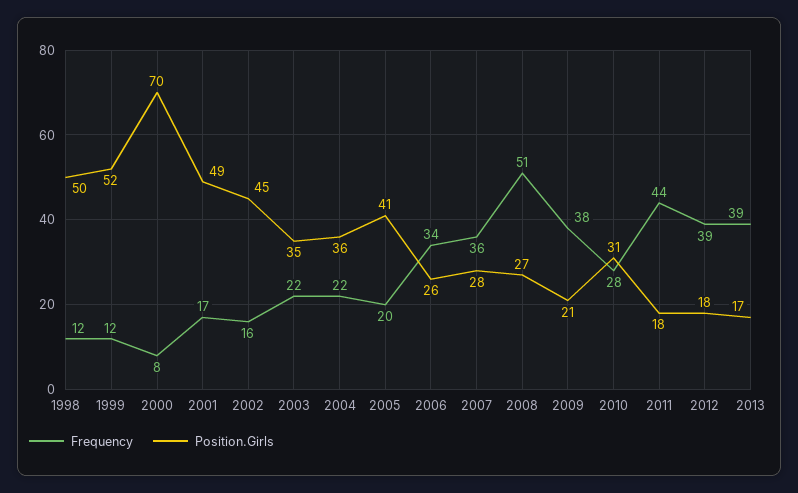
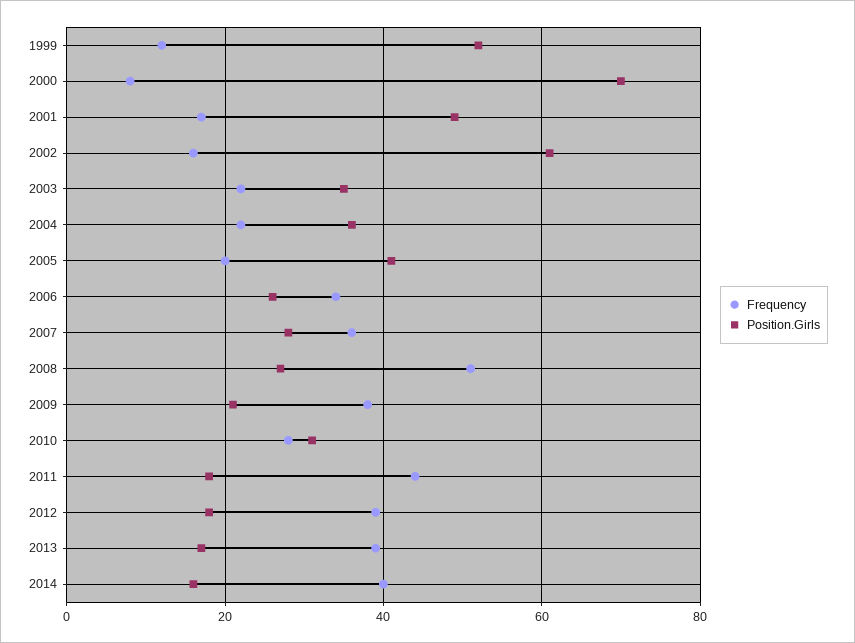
Frequency, 1998: 12 -> none
Position.Girls, 1998: 50 -> none
Position.Girls, 2002: 45 -> 60
Frequency, 2014: none -> 40
Position.Girls, 2014: none -> 15

